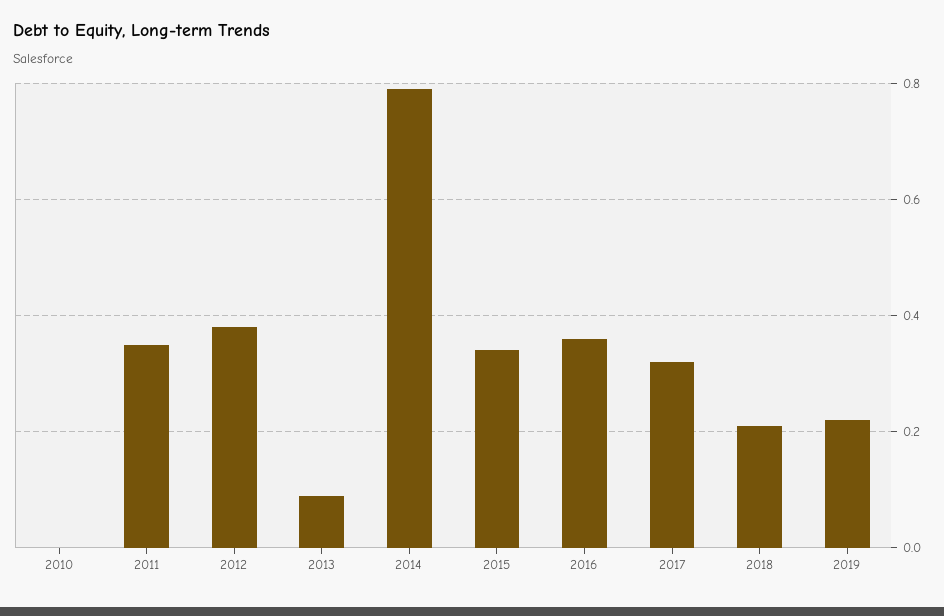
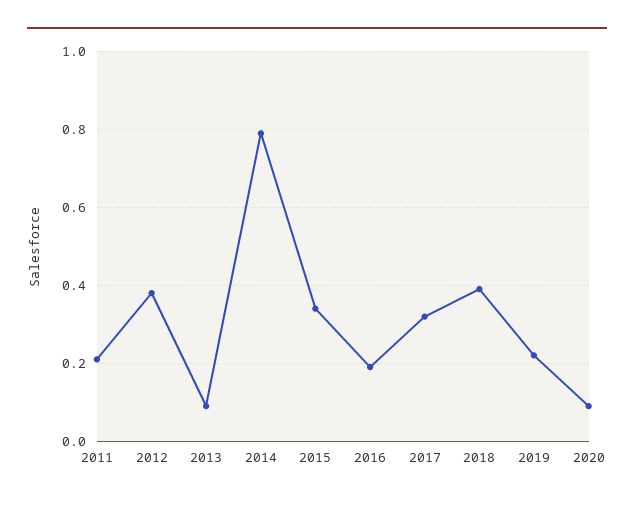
2010: 0 -> none
2011: 0.35 -> 0.2
2016: 0.35 -> 0.2
2018: 0.2 -> 0.4
2020: none -> 0.1

